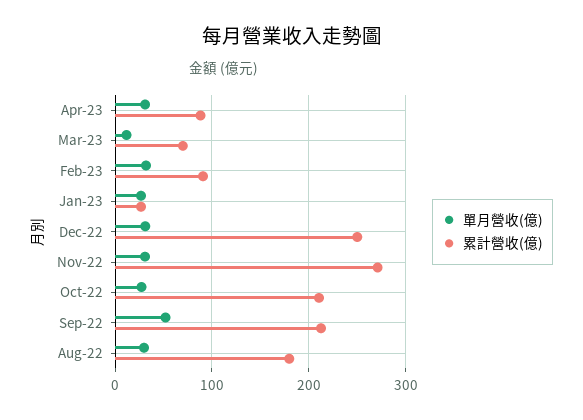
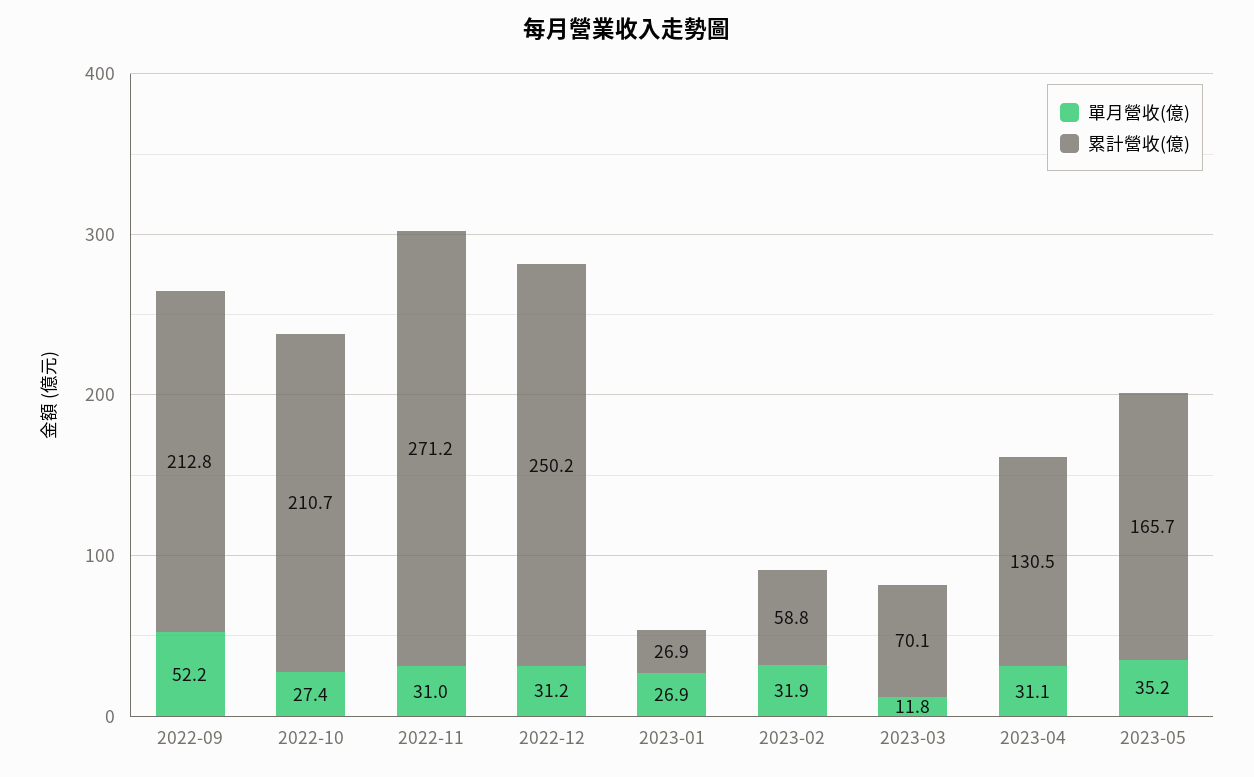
累計營收(億), Apr-23: 90 -> 130.5
累計營收(億), Feb-23: 90 -> 58.8
單月營收(億), Aug-22: 30 -> none
累計營收(億), Aug-22: 180 -> none
單月營收(億), 2023-05: none -> 35.2
累計營收(億), 2023-05: none -> 165.7

